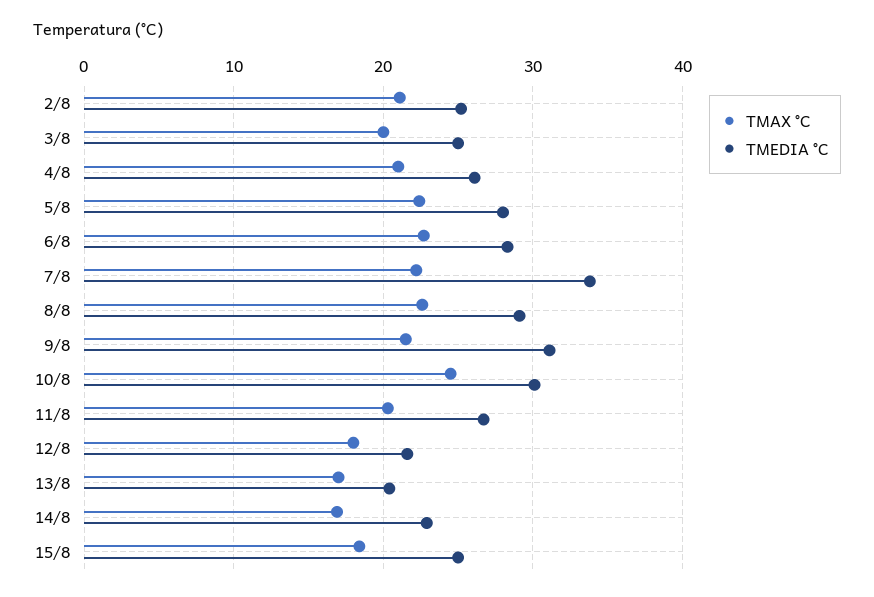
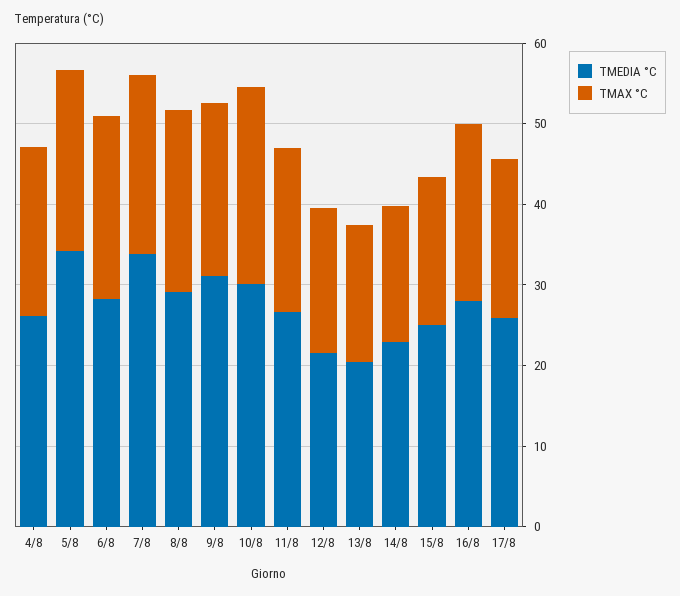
TMAX °C, 2/8: 21 -> none
TMEDIA °C, 2/8: 25 -> none
TMAX °C, 3/8: 20 -> none
TMEDIA °C, 3/8: 25 -> none
TMEDIA °C, 5/8: 28 -> 34
TMEDIA °C, 16/8: none -> 28
TMAX °C, 16/8: none -> 22
TMEDIA °C, 17/8: none -> 26
TMAX °C, 17/8: none -> 20

